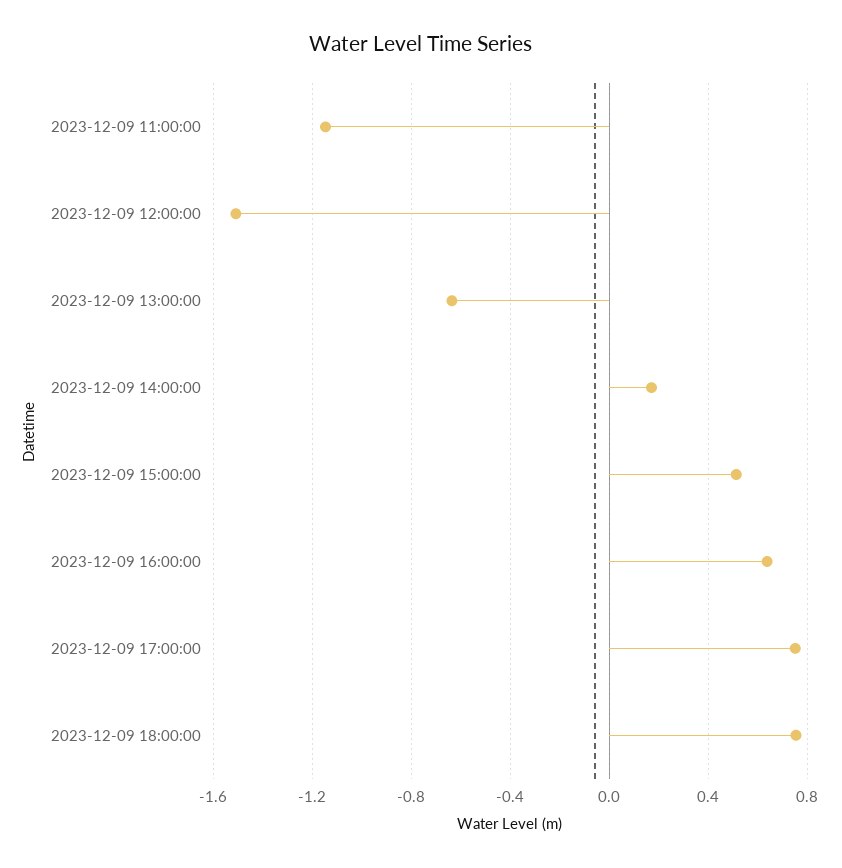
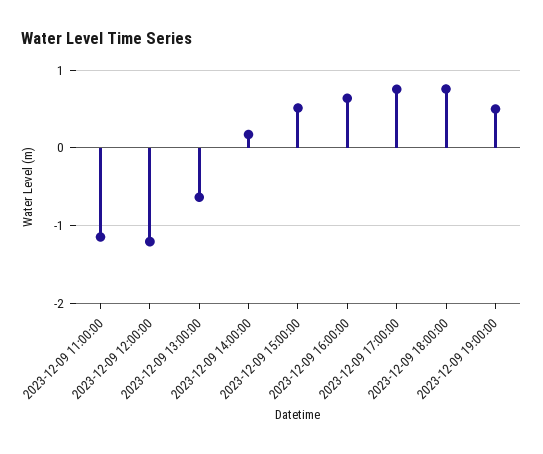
2023-12-09 12:00:00: -1.5 -> -1.2
2023-12-09 19:00:00: none -> 0.5

